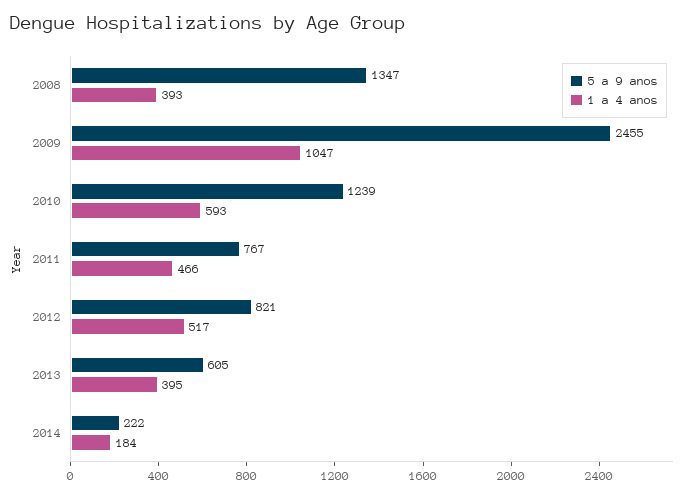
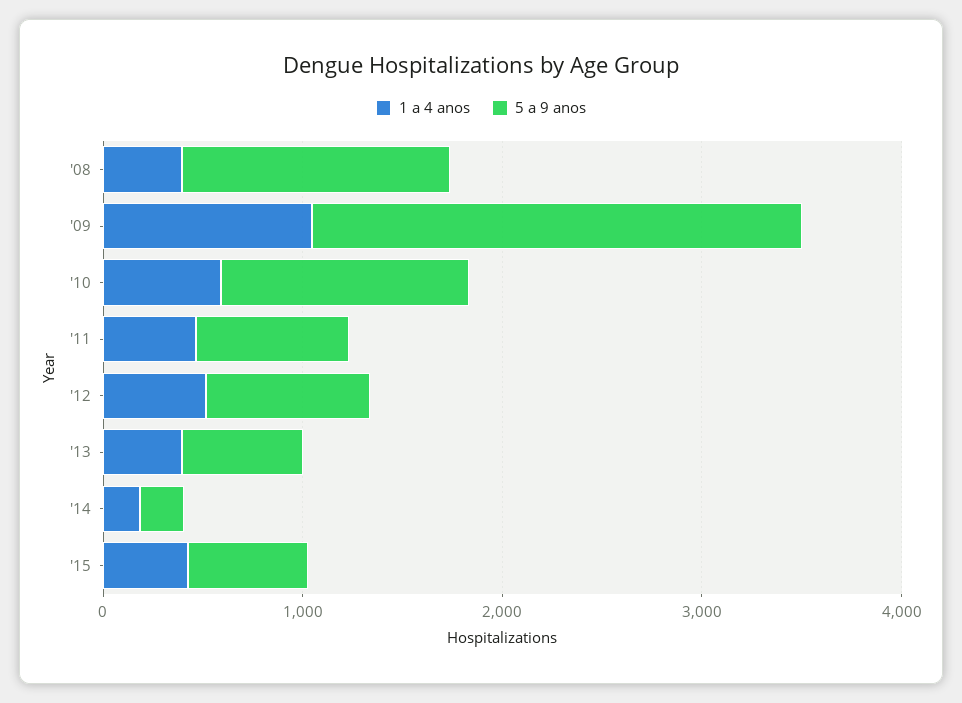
1 a 4 anos, '15: none -> 400
5 a 9 anos, '15: none -> 600

